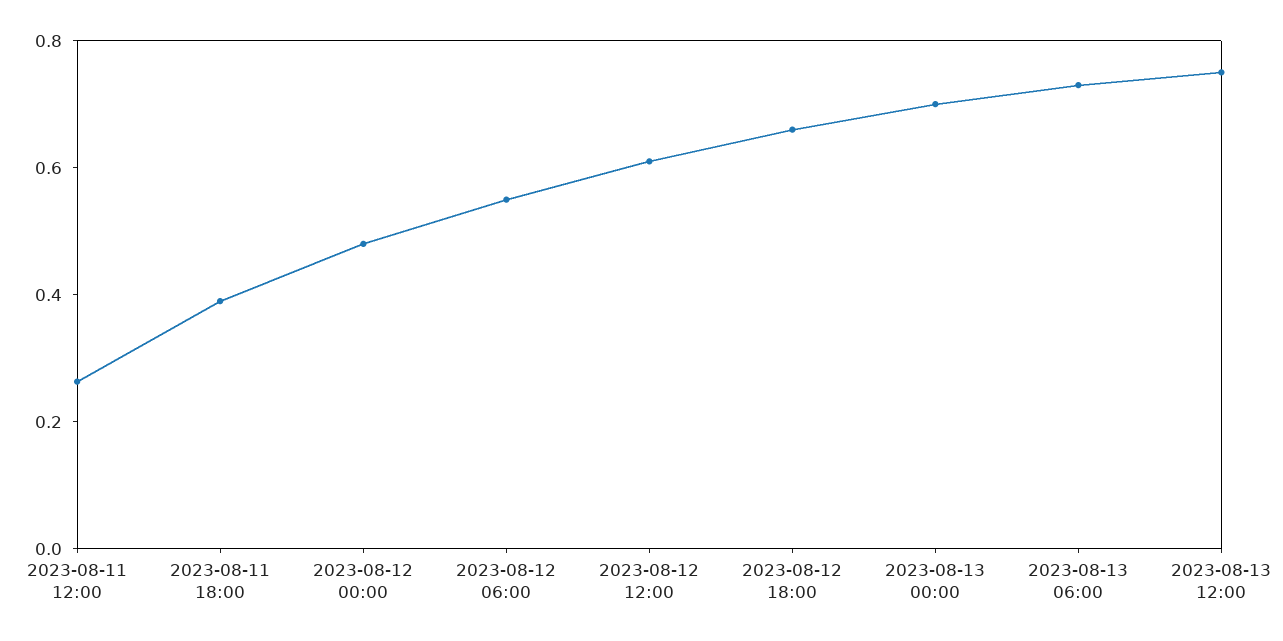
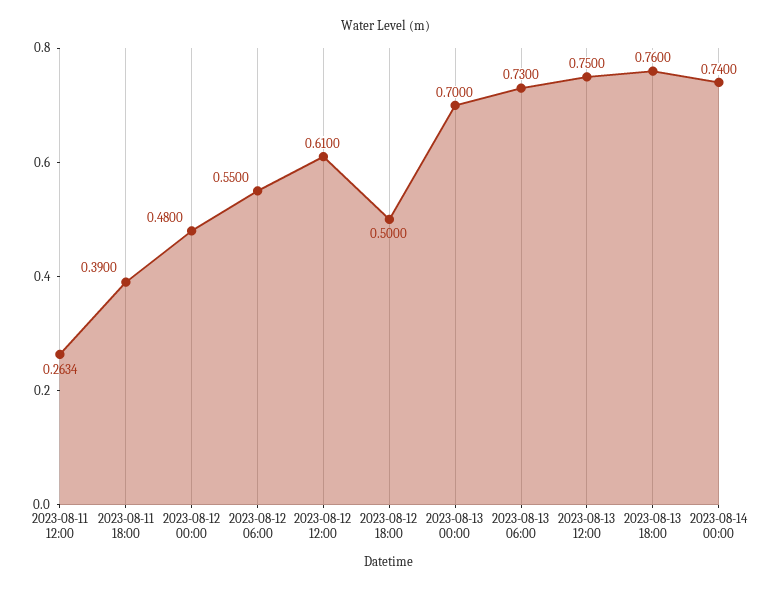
2023-08-12 18:00: 0.65 -> 0.5
2023-08-13 18:00: none -> 0.76
2023-08-14 00:00: none -> 0.74

